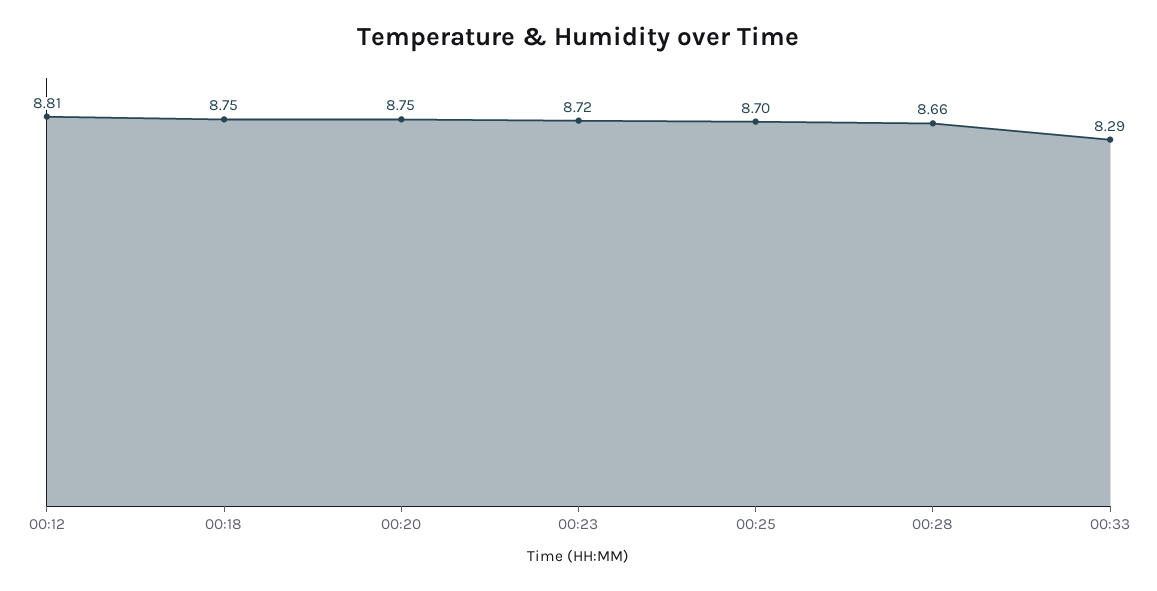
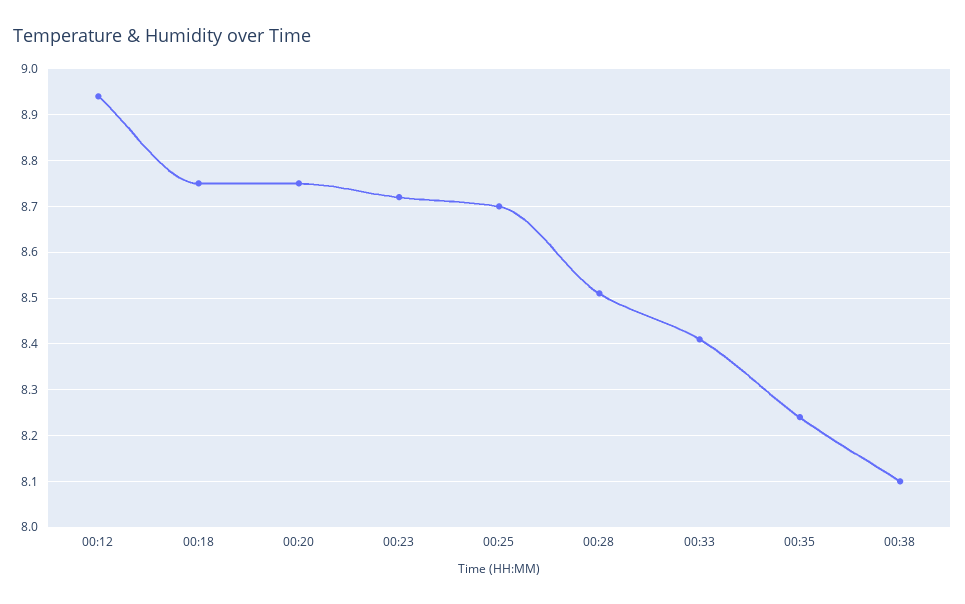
00:12: 8.81 -> 8.95
00:28: 8.66 -> 8.5
00:33: 8.29 -> 8.4
00:35: none -> 8.25
00:38: none -> 8.1

